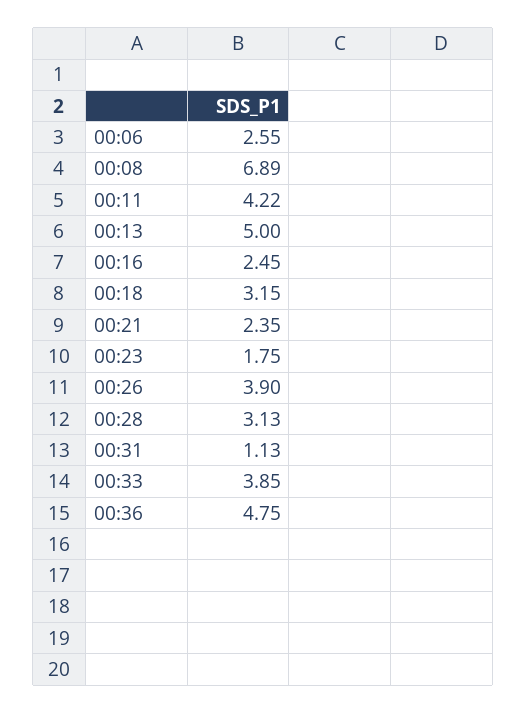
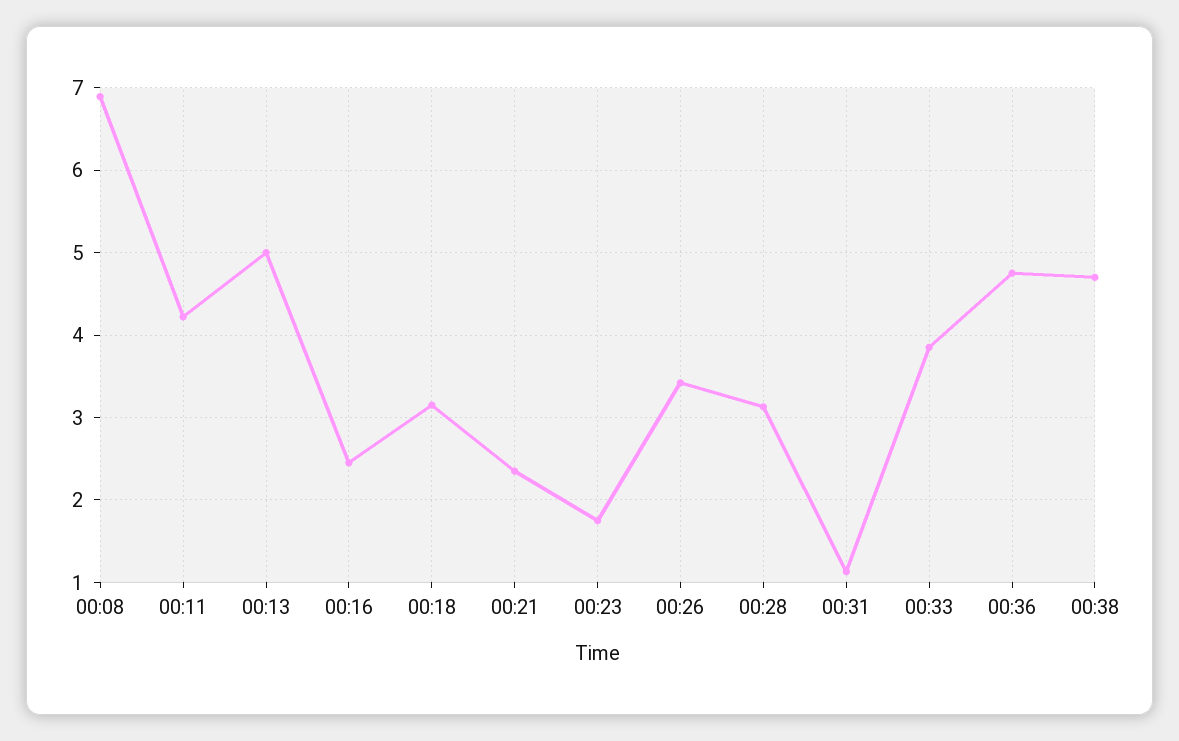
00:06: 2.55 -> none
00:26: 3.9 -> 3.4
00:38: none -> 4.7

